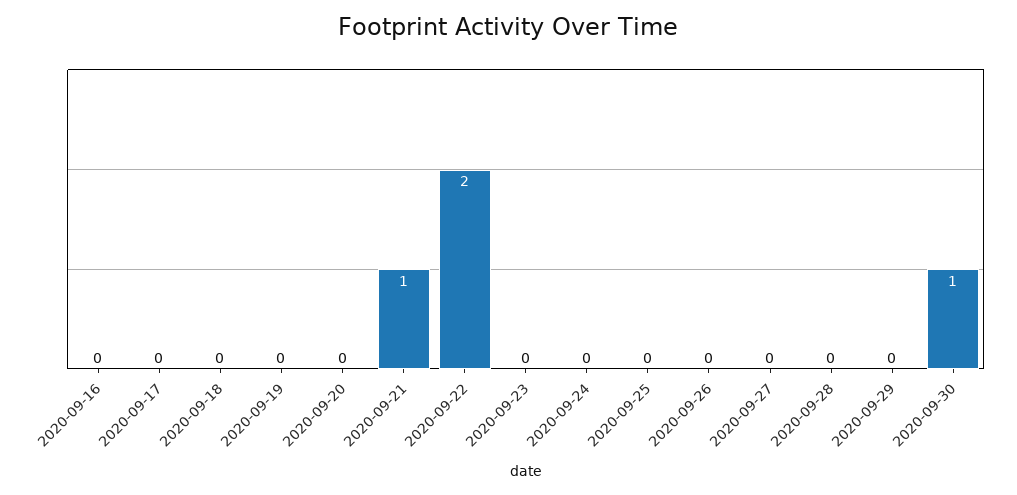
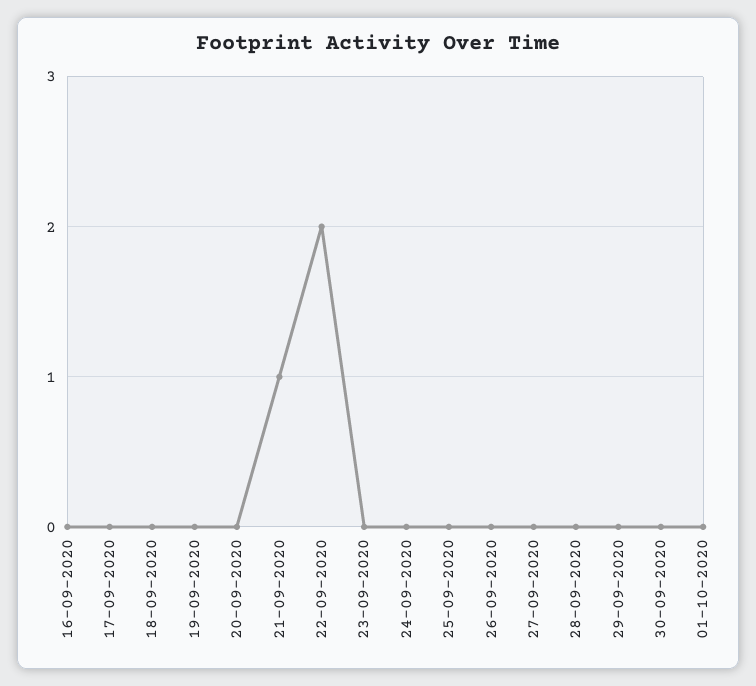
2020-09-30: 1 -> 0
01-10-2020: none -> 0

